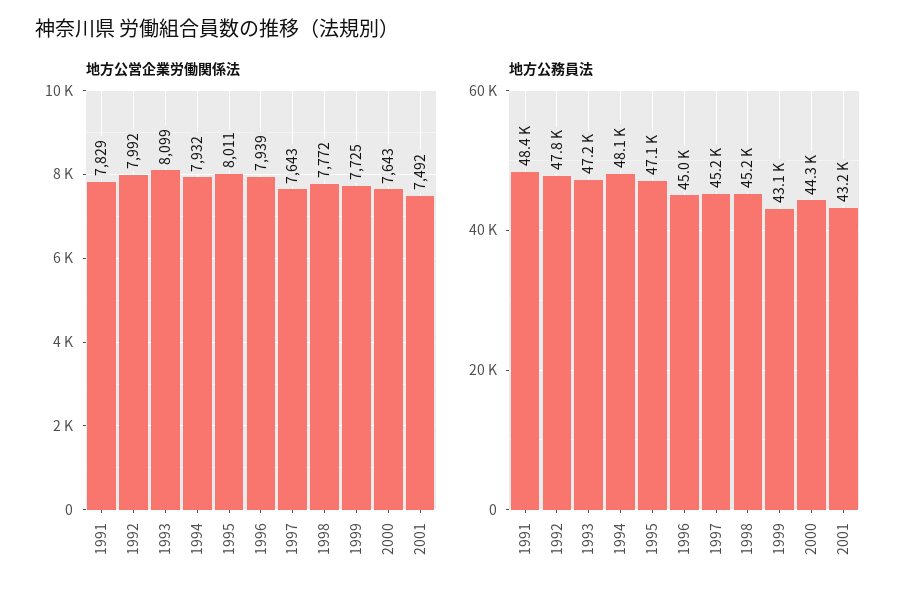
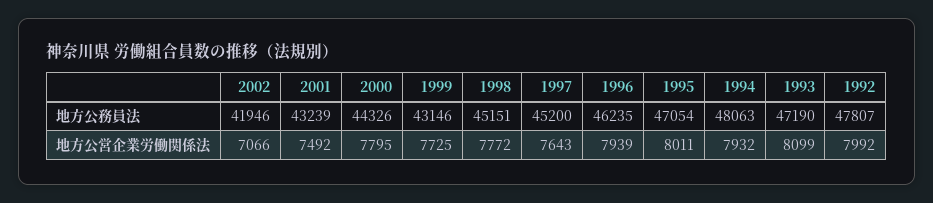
地方公営企業労働関係法, 1991: 7829 -> none
地方公営企業労働関係法, 2000: 7643 -> 7795
地方公務員法, 1991: 48400 -> none
地方公務員法, 1996: 45000 -> 46235
地方公務員法, 2002: none -> 41946
地方公営企業労働関係法, 2002: none -> 7066

